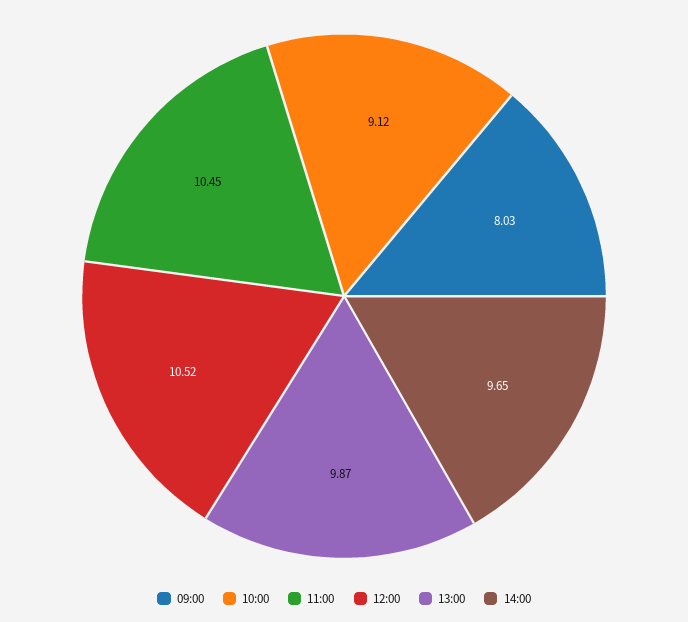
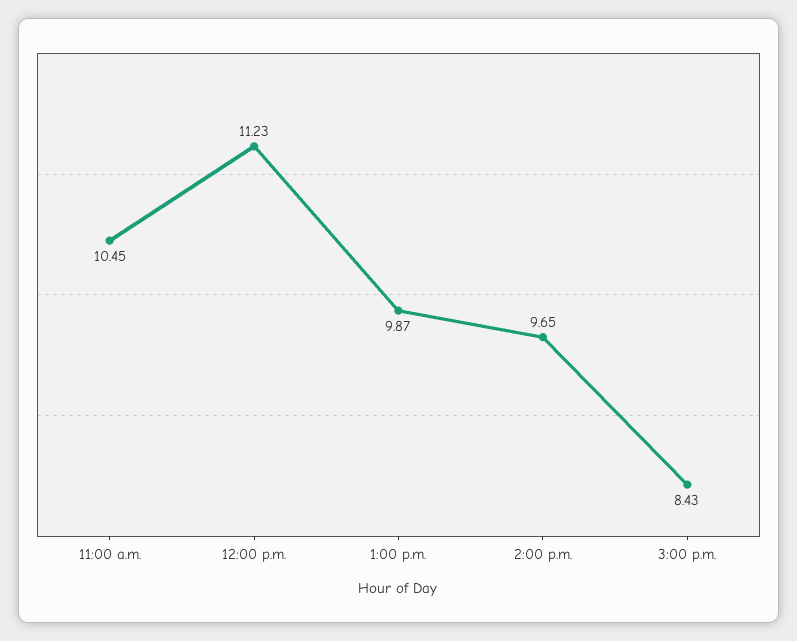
09:00: 8.03 -> none
10:00: 9.12 -> none
12:00: 10.52 -> 11.23
3:00 p.m.: none -> 8.43

